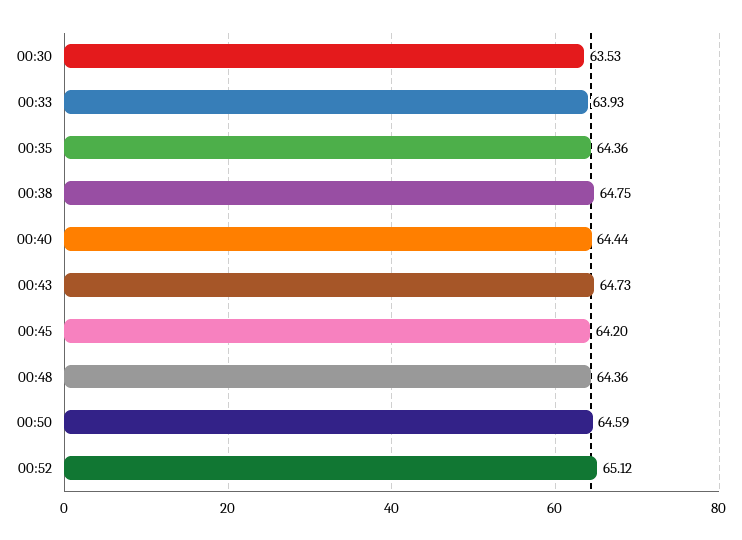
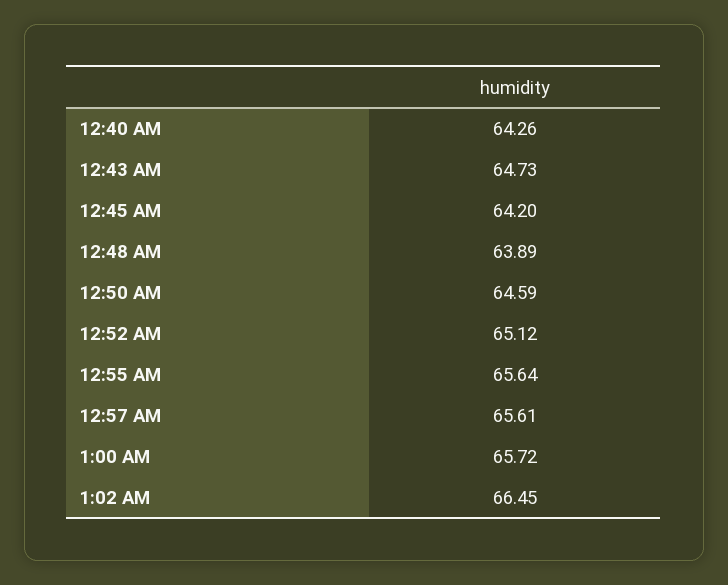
00:30: 63.53 -> none
00:33: 63.93 -> none
00:35: 64.36 -> none
00:38: 64.75 -> none
00:40: 64.44 -> 64.26
00:48: 64.36 -> 63.89
12:55 AM: none -> 65.64
12:57 AM: none -> 65.61
1:00 AM: none -> 65.72
1:02 AM: none -> 66.45

